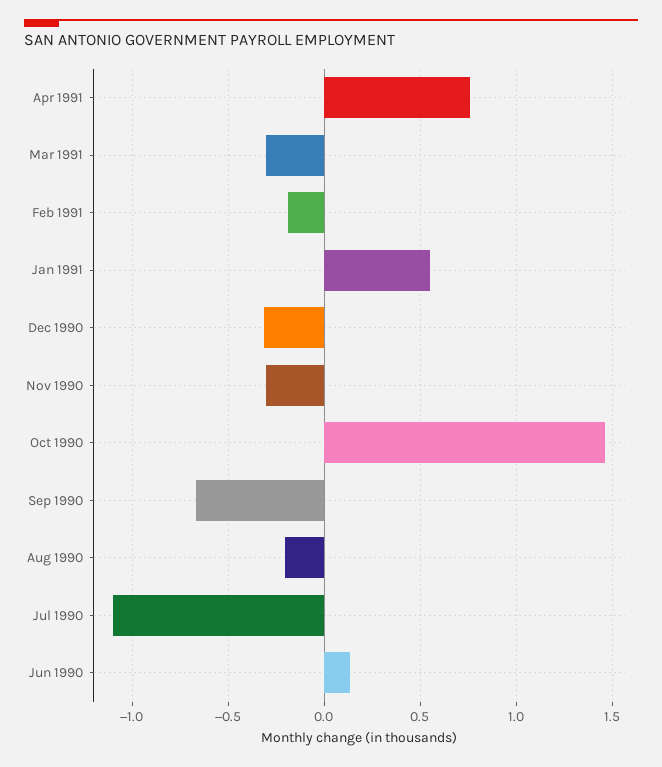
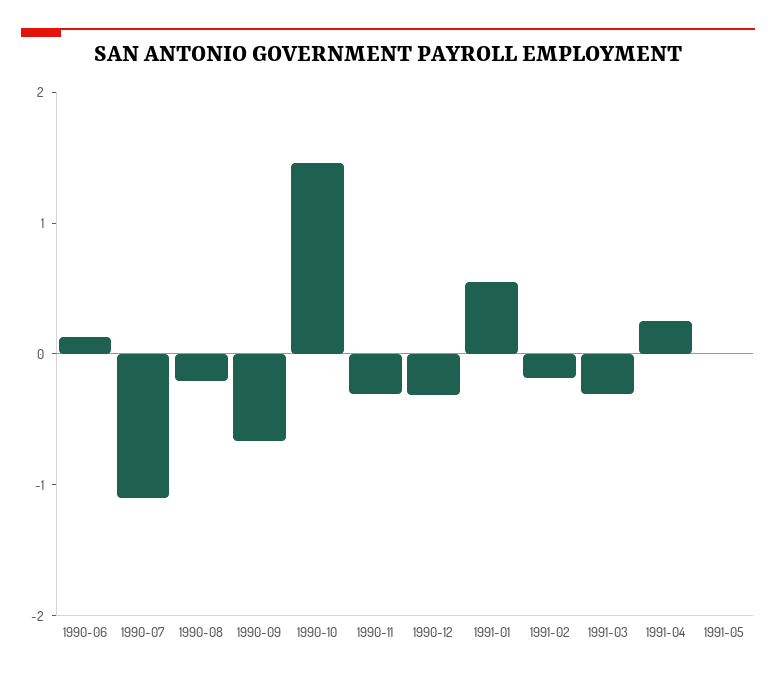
Apr 1991: 0.75 -> 0.2
1991-05: none -> 0

